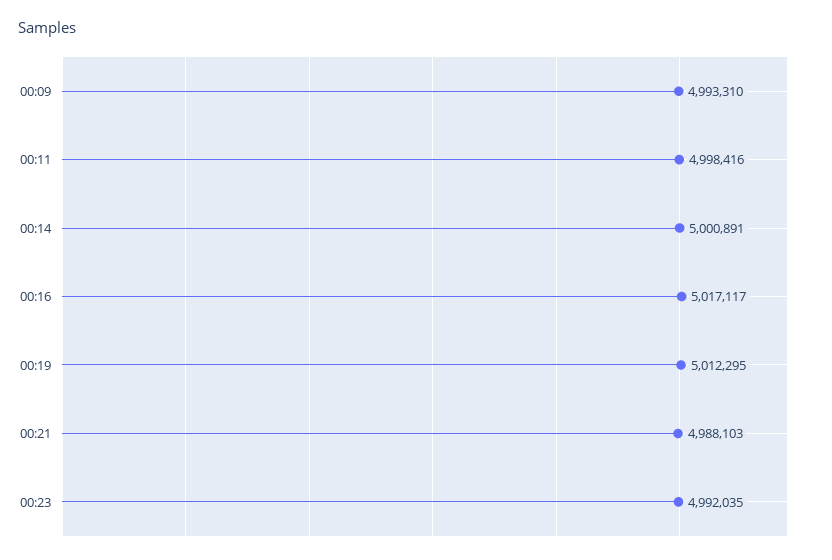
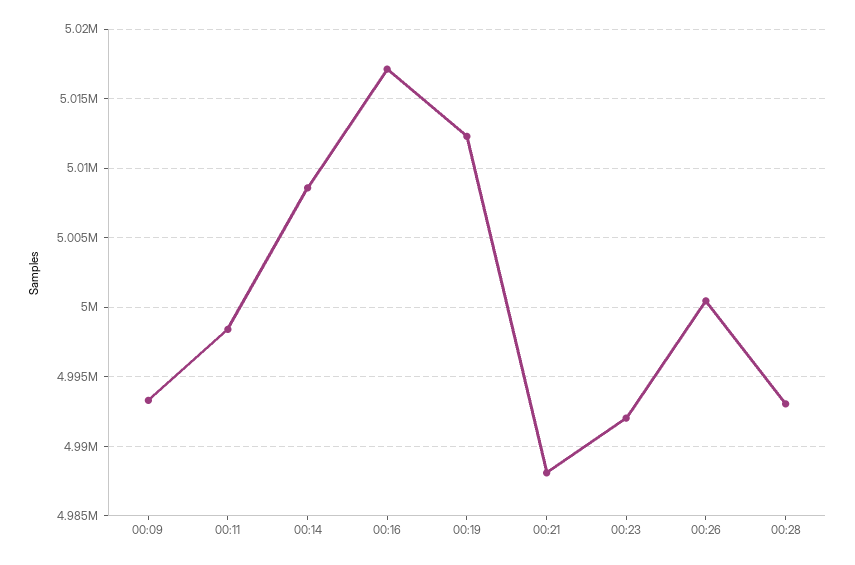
00:14: 5000891 -> 5008500
00:26: none -> 5000500
00:28: none -> 4993000

